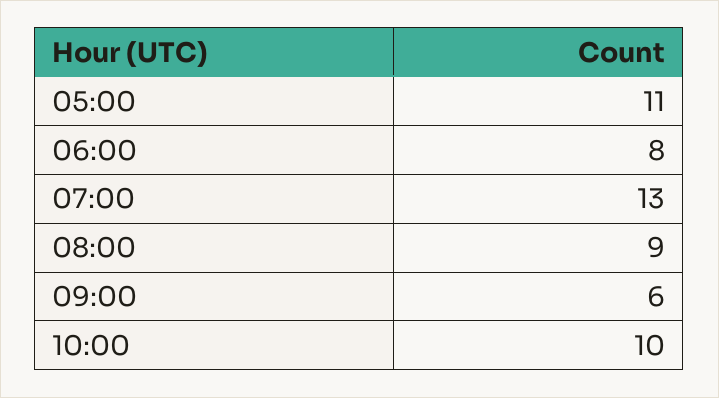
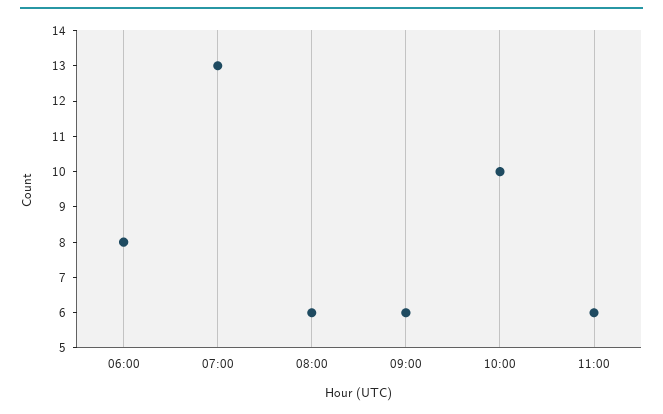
05:00: 11 -> none
08:00: 9 -> 6
11:00: none -> 6

